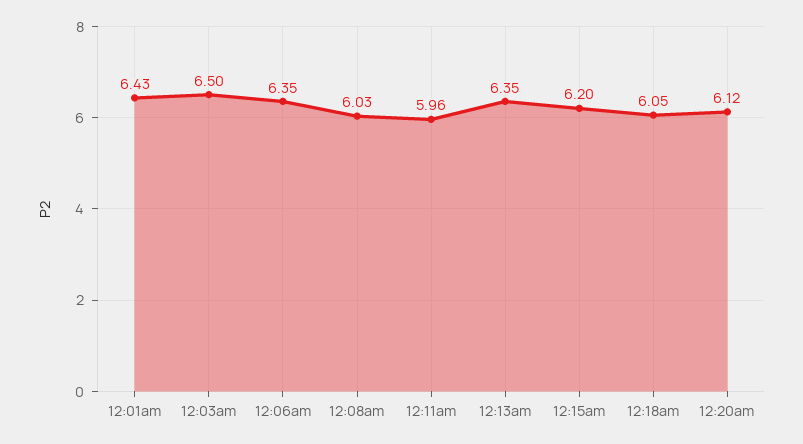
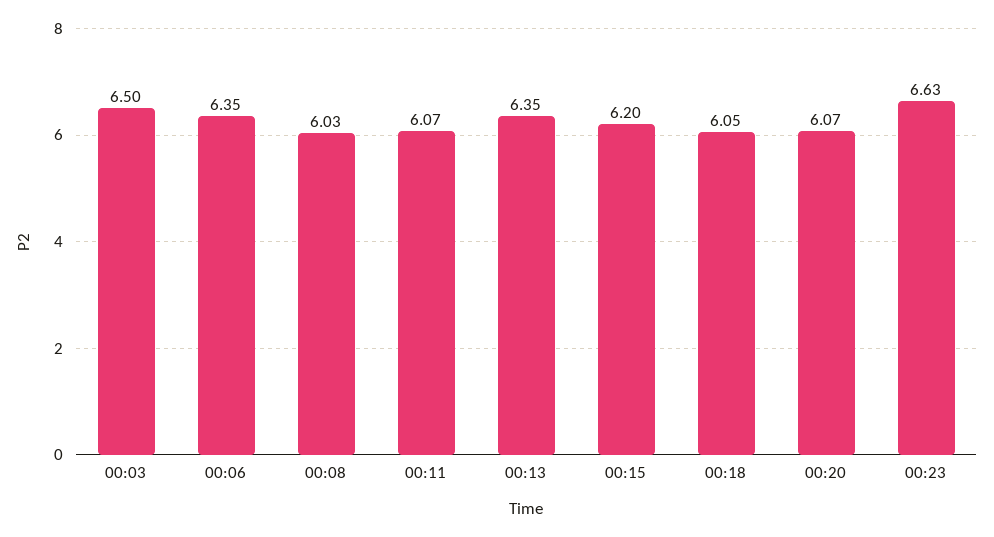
12:01am: 6.43 -> none
12:11am: 5.96 -> 6.07
12:20am: 6.12 -> 6.07
00:23: none -> 6.63

